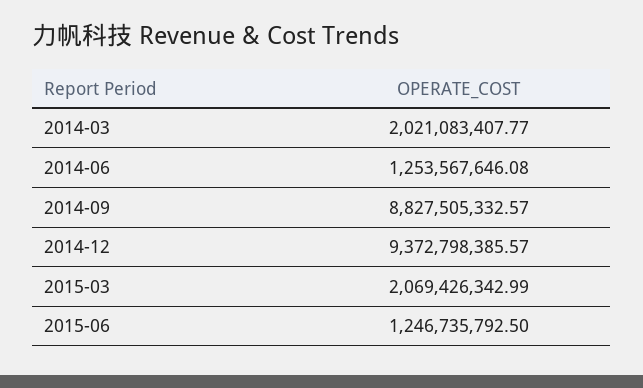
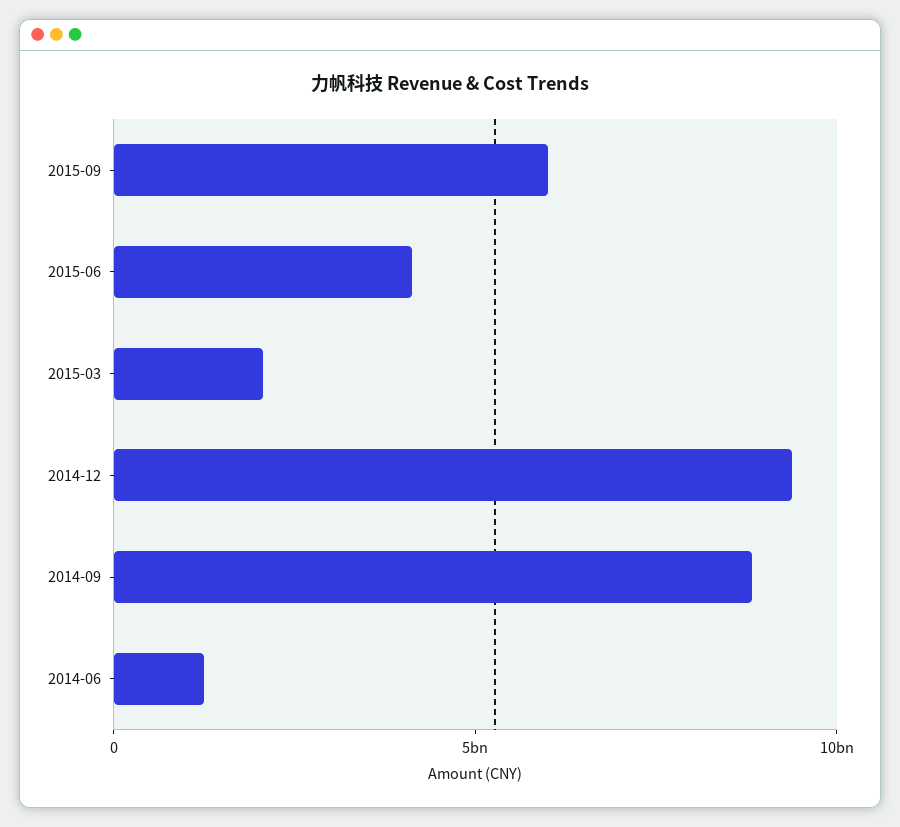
2014-03: 2021083407.77 -> none
2015-06: 1246735792.5 -> 4000000000
2015-09: none -> 6000000000

